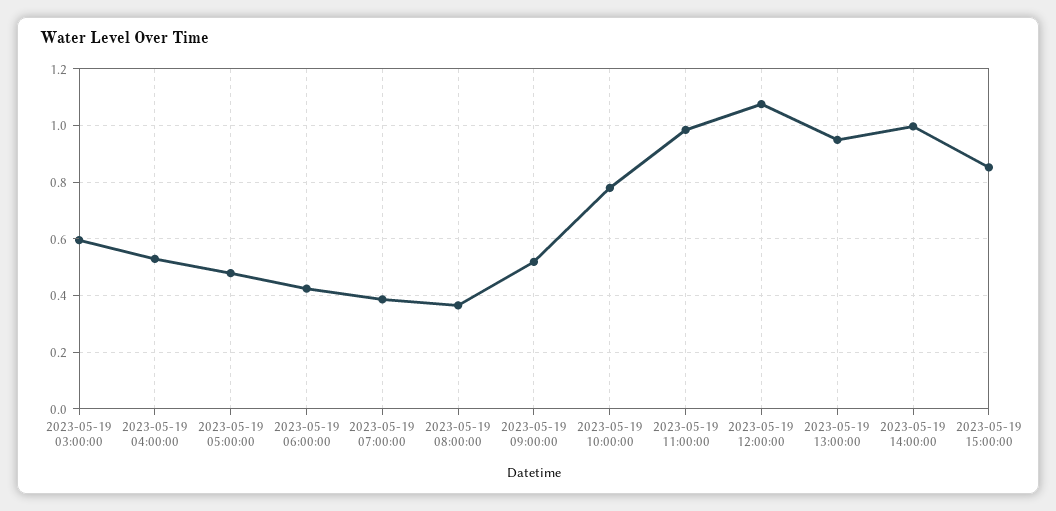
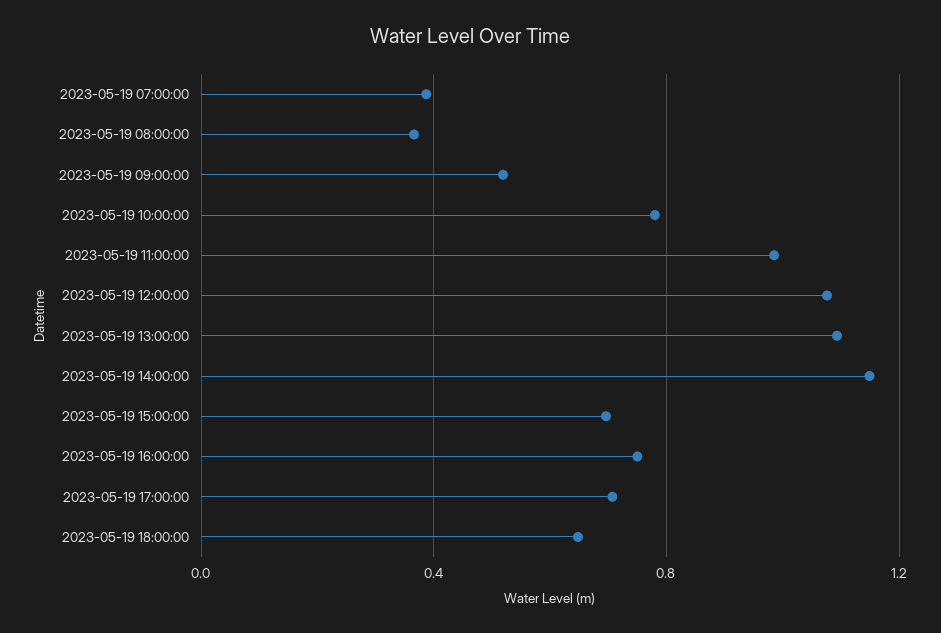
2023-05-19 03:00:00: 0.6 -> none
2023-05-19 04:00:00: 0.525 -> none
2023-05-19 05:00:00: 0.475 -> none
2023-05-19 06:00:00: 0.425 -> none
2023-05-19 13:00:00: 0.95 -> 1.1
2023-05-19 14:00:00: 1 -> 1.15
2023-05-19 15:00:00: 0.85 -> 0.7
2023-05-19 16:00:00: none -> 0.75
2023-05-19 17:00:00: none -> 0.7
2023-05-19 18:00:00: none -> 0.65

